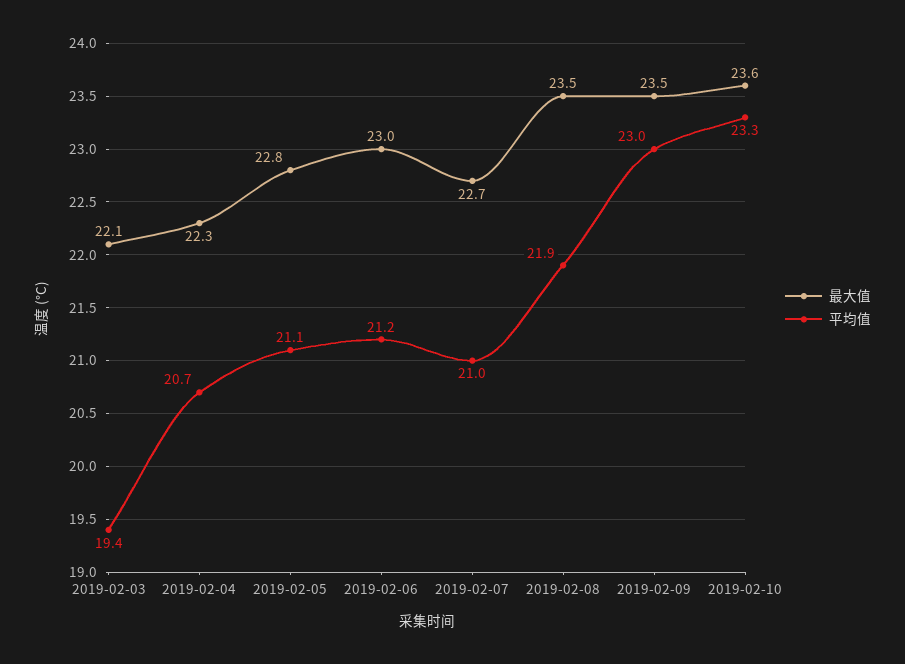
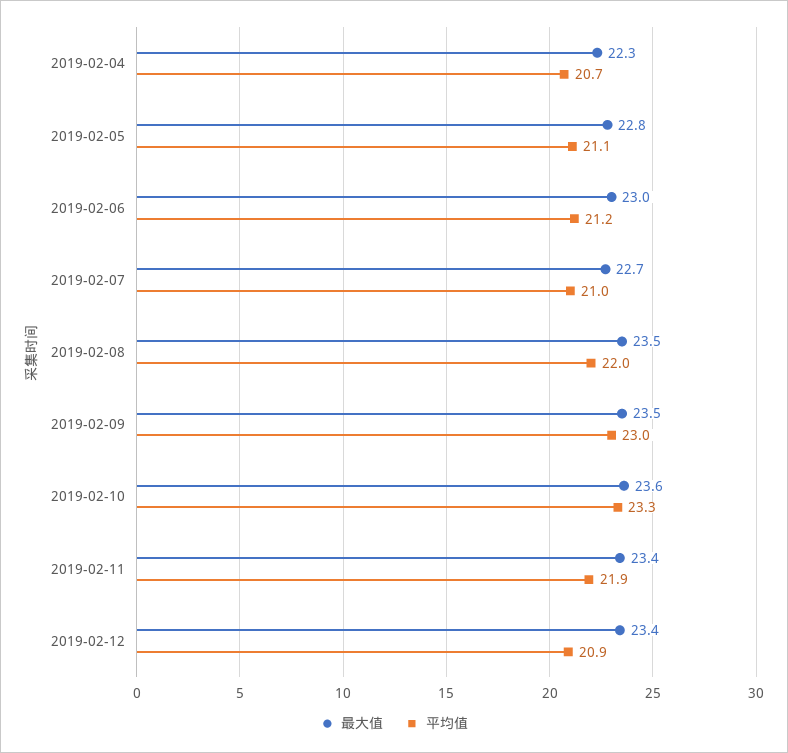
最大值, 2019-02-03: 22.1 -> none
平均值, 2019-02-03: 19.4 -> none
平均值, 2019-02-08: 21.9 -> 22
最大值, 2019-02-11: none -> 23.4
平均值, 2019-02-11: none -> 21.9
最大值, 2019-02-12: none -> 23.4
平均值, 2019-02-12: none -> 20.9

